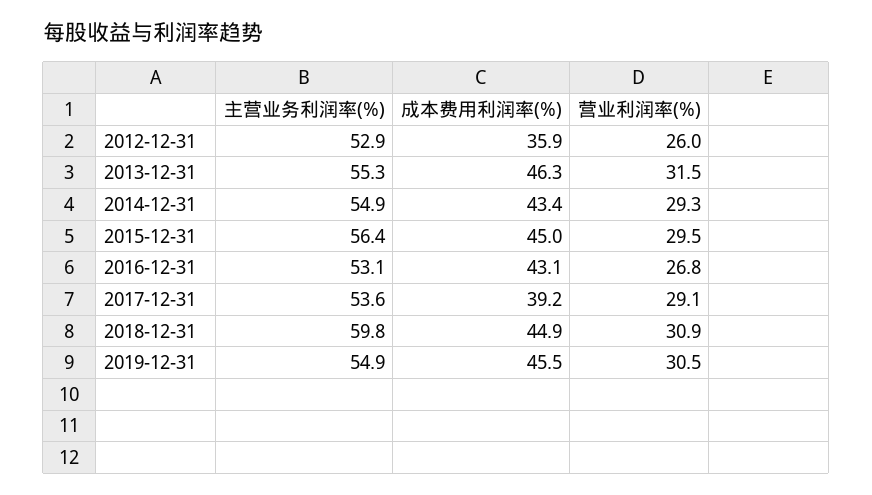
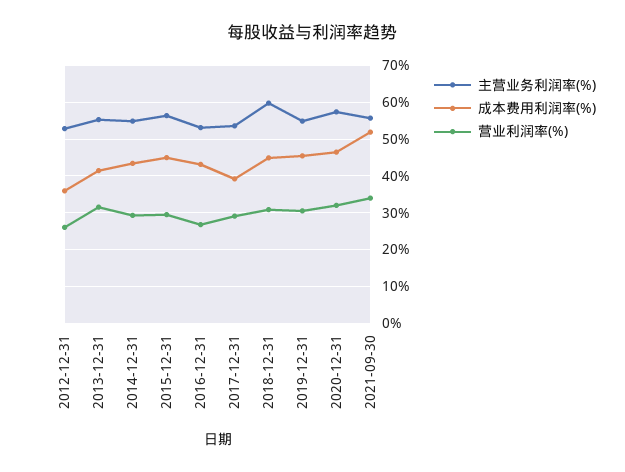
成本费用利润率(%), 2013-12-31: 46.3 -> 42
主营业务利润率(%), 2020-12-31: none -> 58
成本费用利润率(%), 2020-12-31: none -> 46
营业利润率(%), 2020-12-31: none -> 32
主营业务利润率(%), 2021-09-30: none -> 56
成本费用利润率(%), 2021-09-30: none -> 52
营业利润率(%), 2021-09-30: none -> 34

